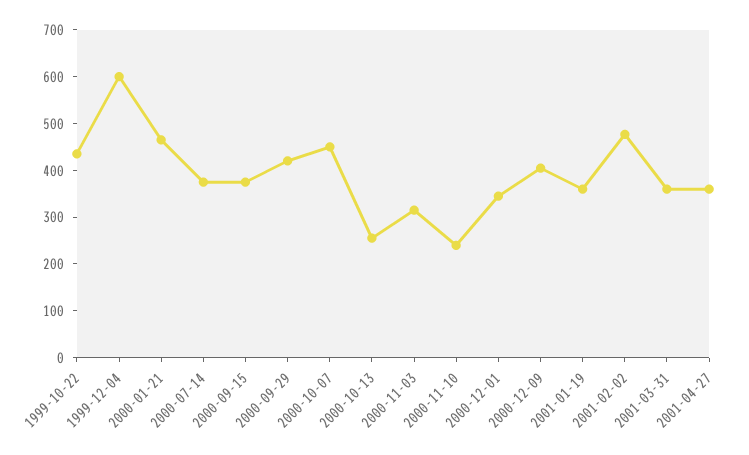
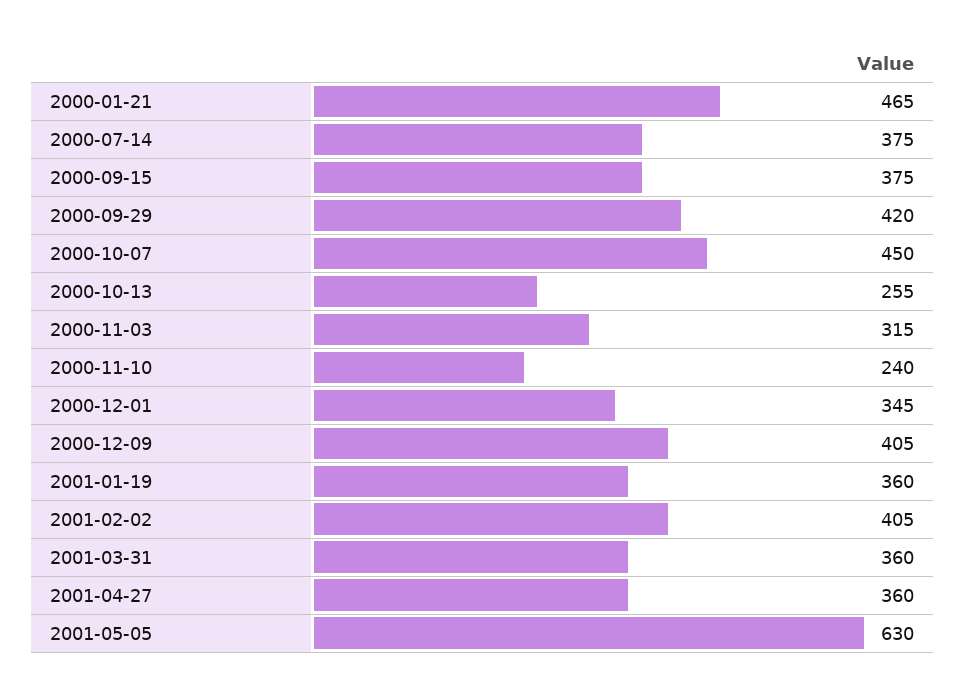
1999-10-22: 440 -> none
1999-12-04: 600 -> none
2001-02-02: 480 -> 405
2001-05-05: none -> 630

